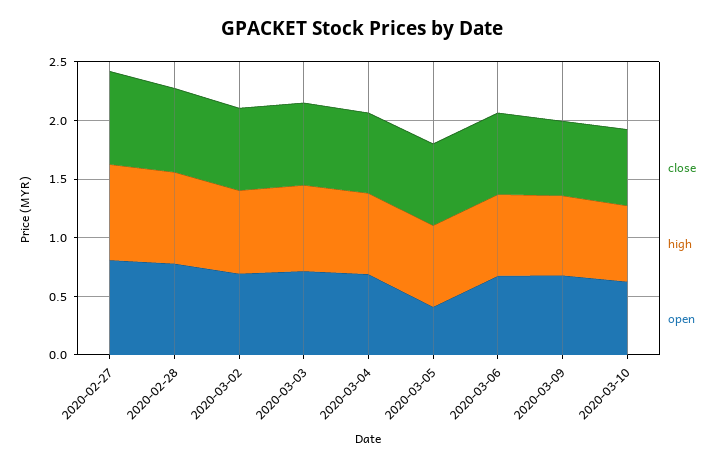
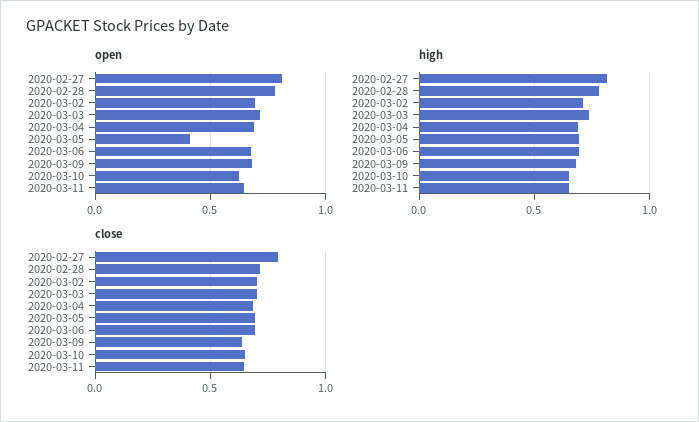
open, 2020-03-11: none -> 0.65
high, 2020-03-11: none -> 0.65
close, 2020-03-11: none -> 0.65

